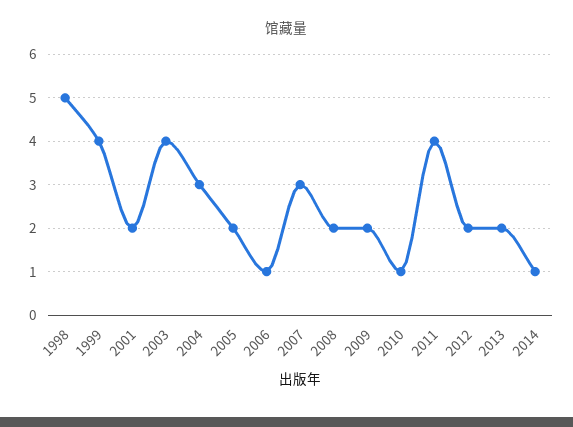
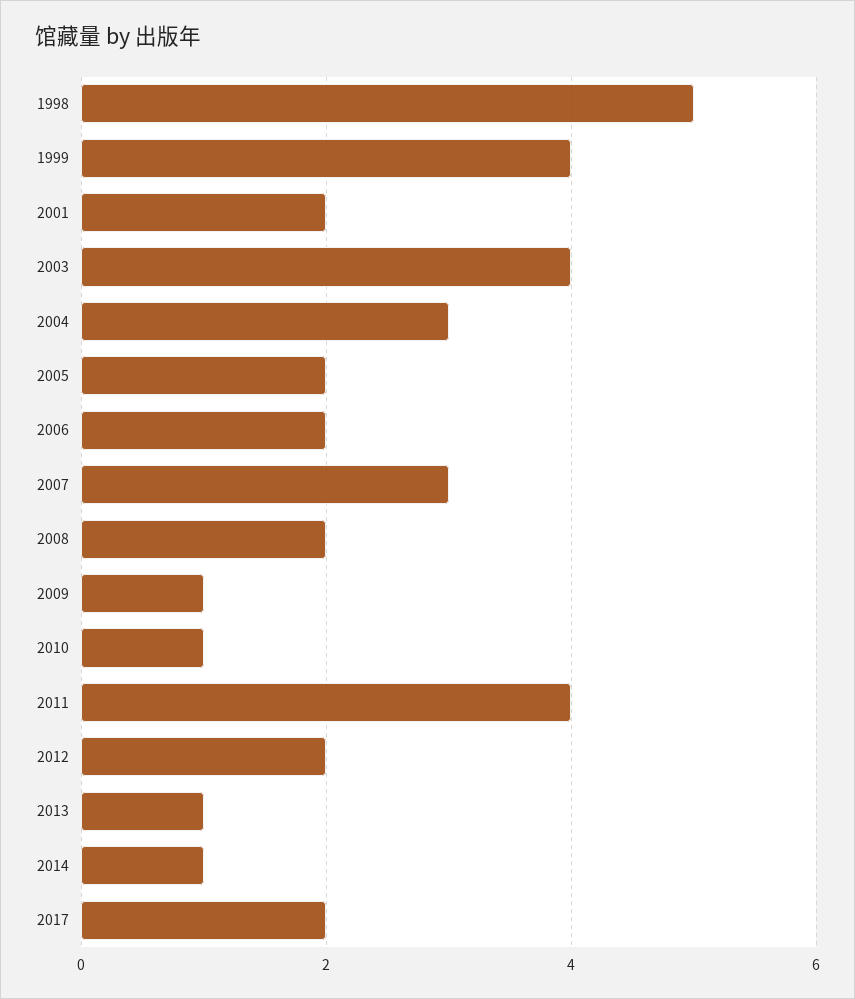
2006: 1 -> 2
2009: 2 -> 1
2013: 2 -> 1
2017: none -> 2

